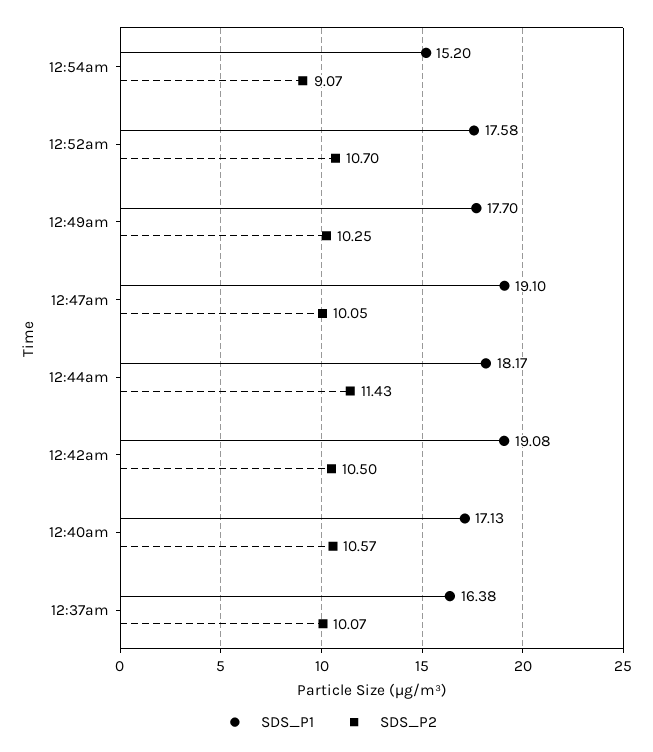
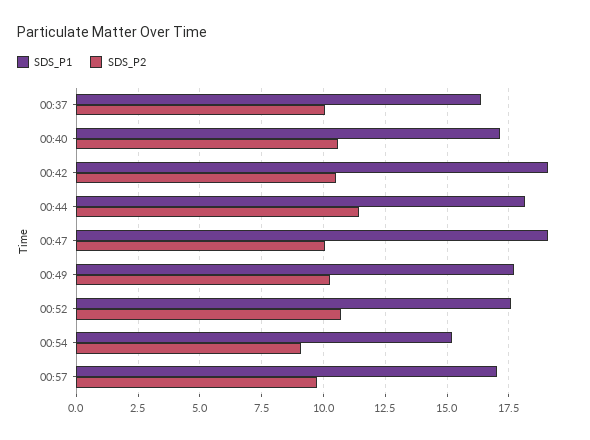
SDS_P1, 00:57: none -> 17
SDS_P2, 00:57: none -> 9.75

